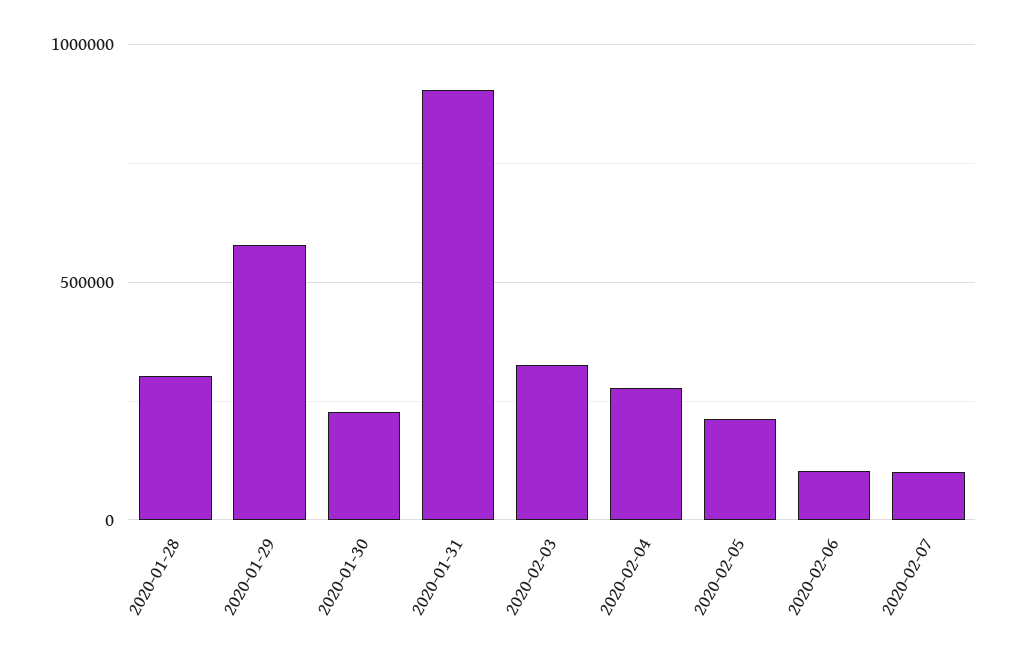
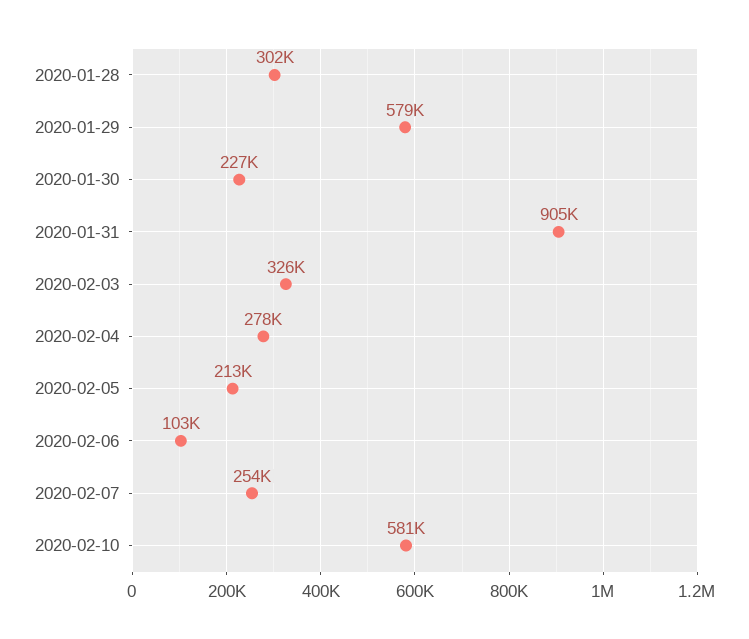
2020-02-07: 100000 -> 254000
2020-02-10: none -> 581000

